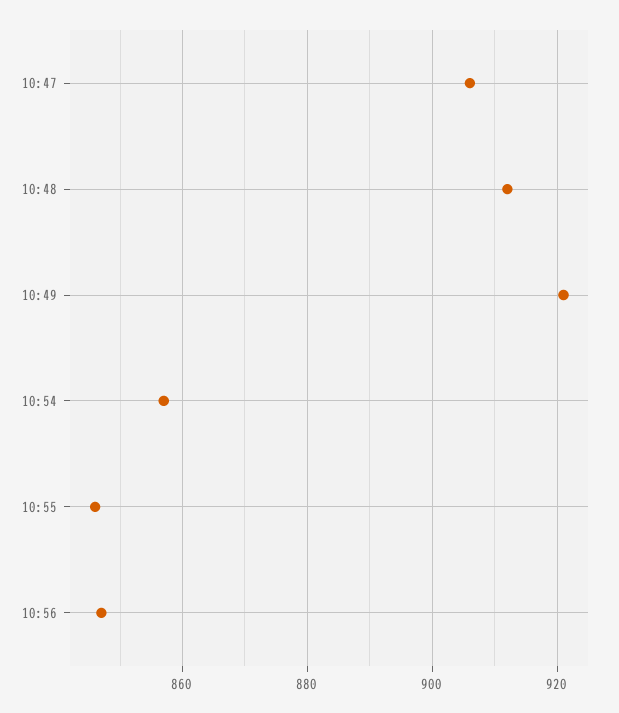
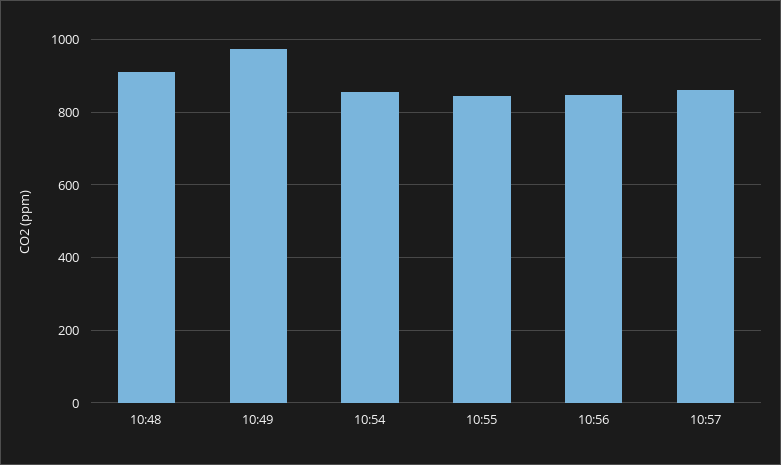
10:47: 905 -> none
10:49: 920 -> 980
10:57: none -> 860

